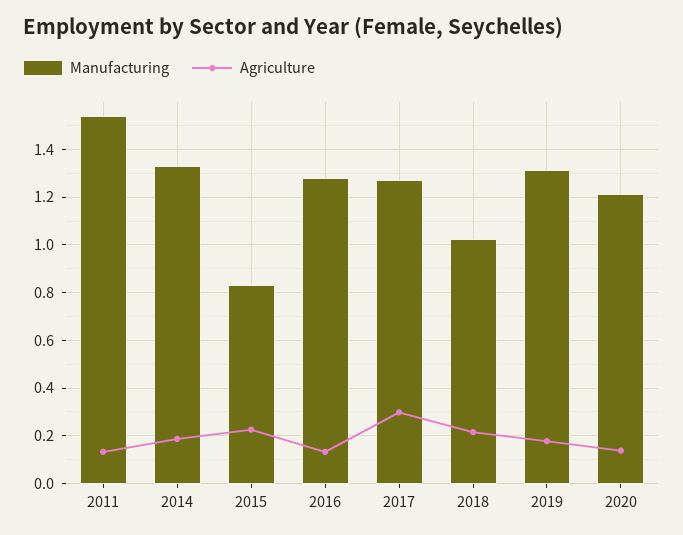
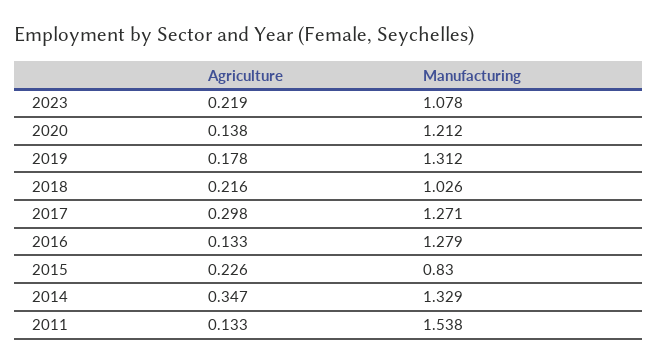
Agriculture, 2014: 0.2 -> 0.347
Agriculture, 2023: none -> 0.219
Manufacturing, 2023: none -> 1.078

